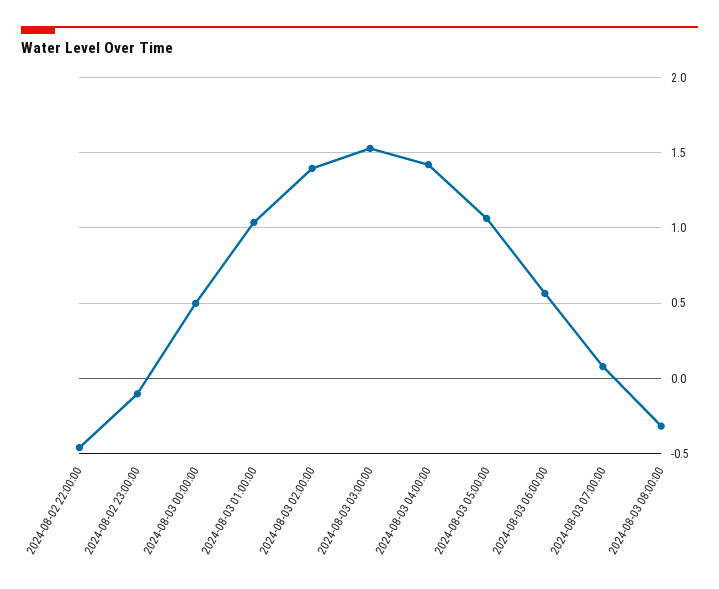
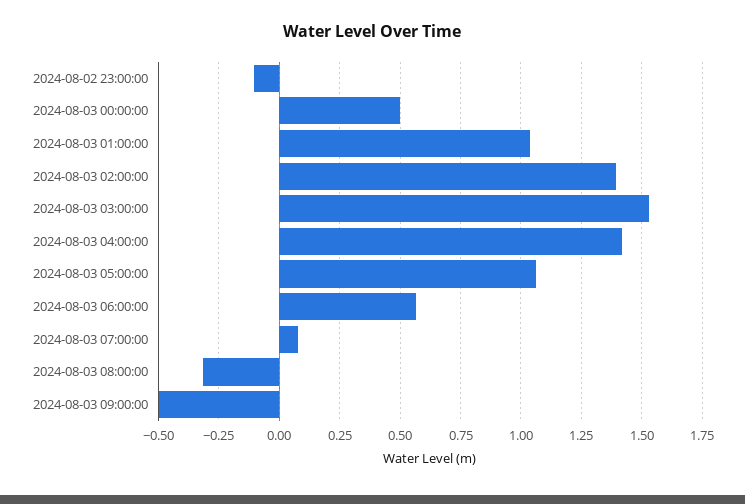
2024-08-02 22:00:00: -0.45 -> none
2024-08-03 09:00:00: none -> -0.5

